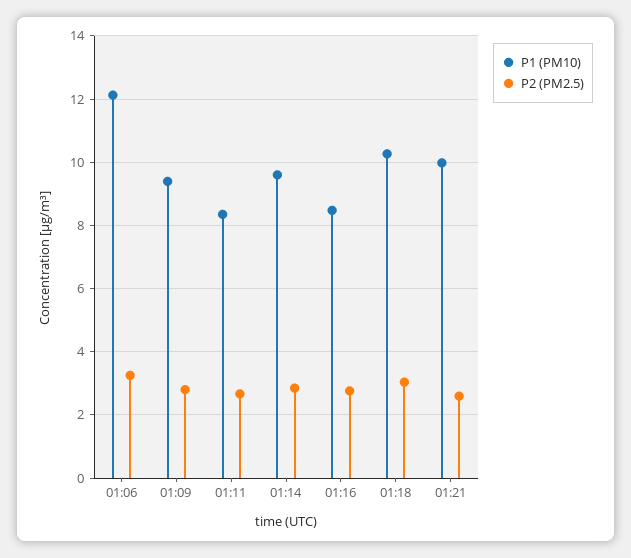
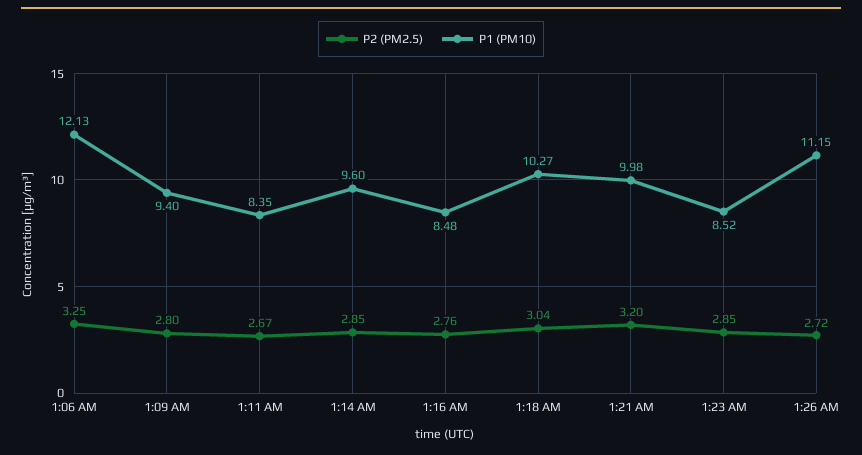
P2 (PM2.5), 01:21: 2.6 -> 3.2
P2 (PM2.5), 1:23 AM: none -> 2.85
P1 (PM10), 1:23 AM: none -> 8.52
P2 (PM2.5), 1:26 AM: none -> 2.72
P1 (PM10), 1:26 AM: none -> 11.15

